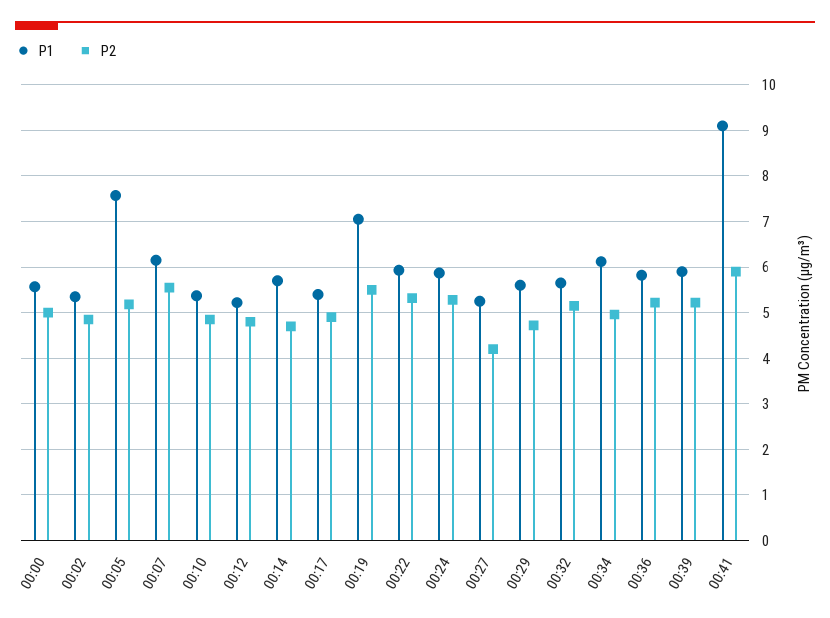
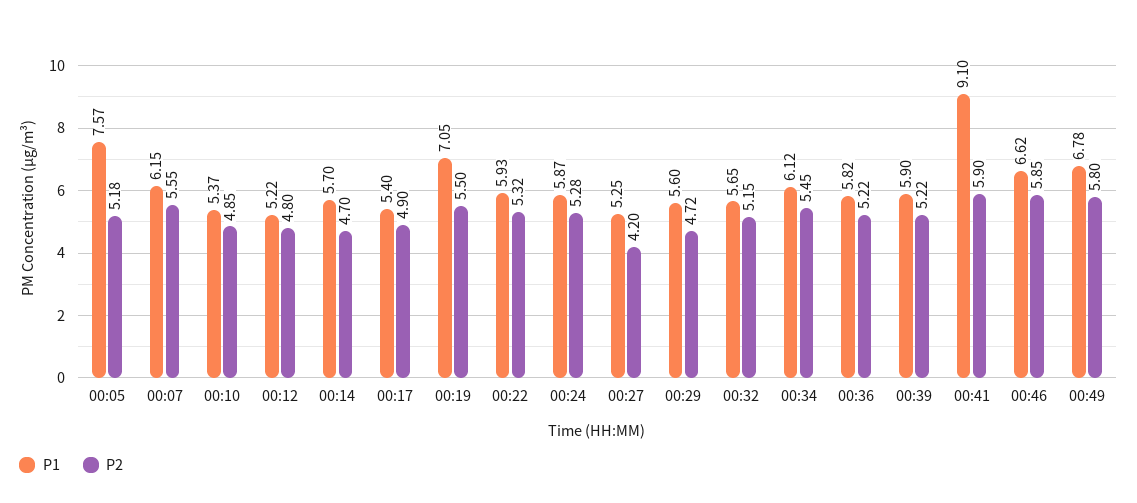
P1, 00:00: 5.6 -> none
P2, 00:00: 5 -> none
P1, 00:02: 5.4 -> none
P2, 00:02: 4.8 -> none
P2, 00:34: 5 -> 5.45
P1, 00:46: none -> 6.62
P2, 00:46: none -> 5.85
P1, 00:49: none -> 6.78
P2, 00:49: none -> 5.8

